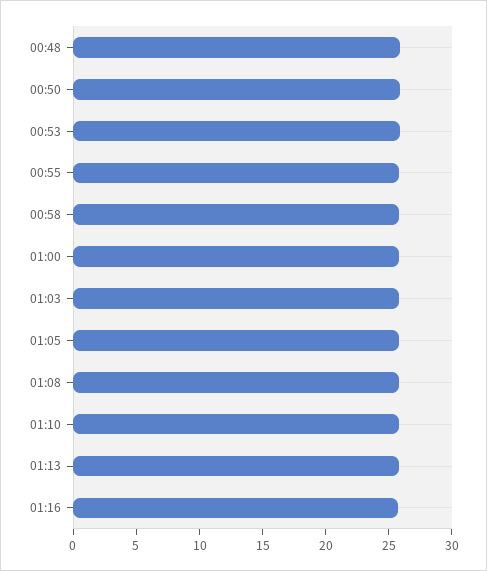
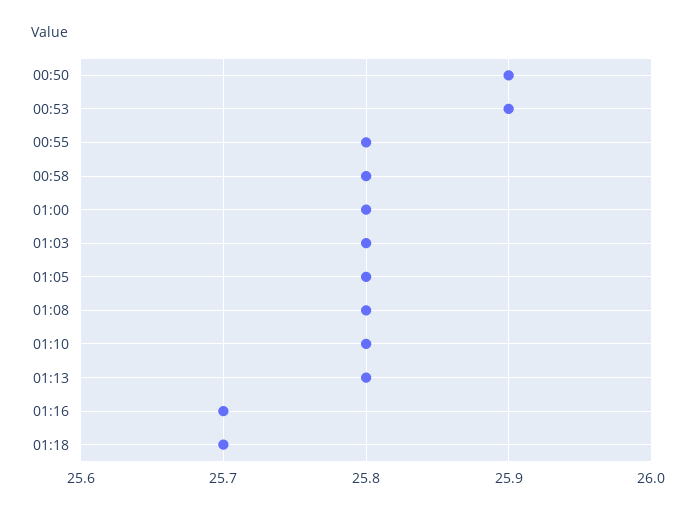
00:48: 26 -> none
01:18: none -> 25.7

